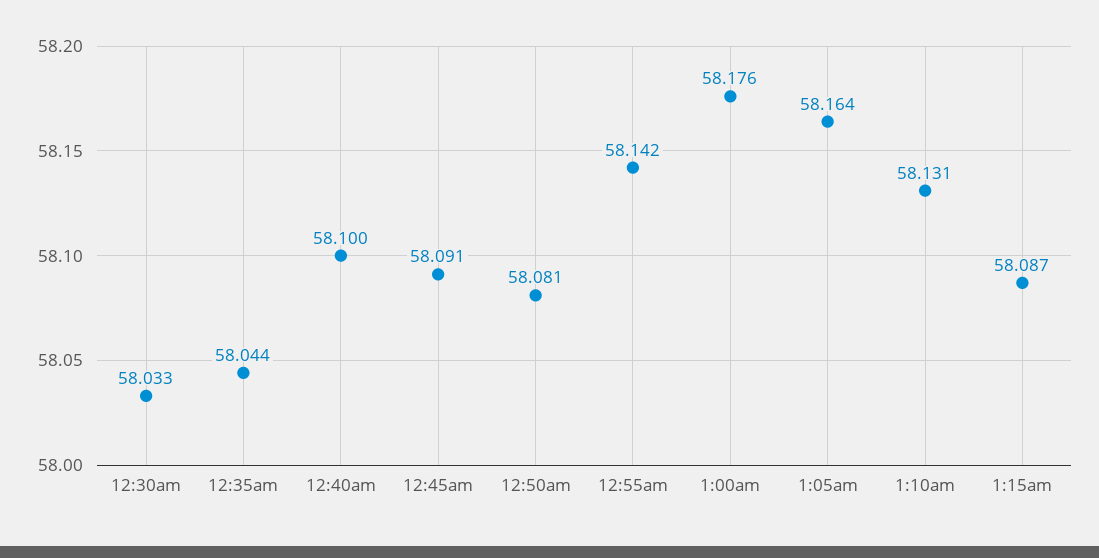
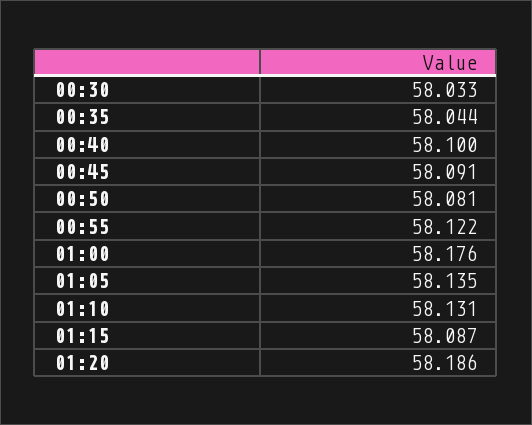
12:55am: 58.142 -> 58.122
1:05am: 58.164 -> 58.135
01:20: none -> 58.186

